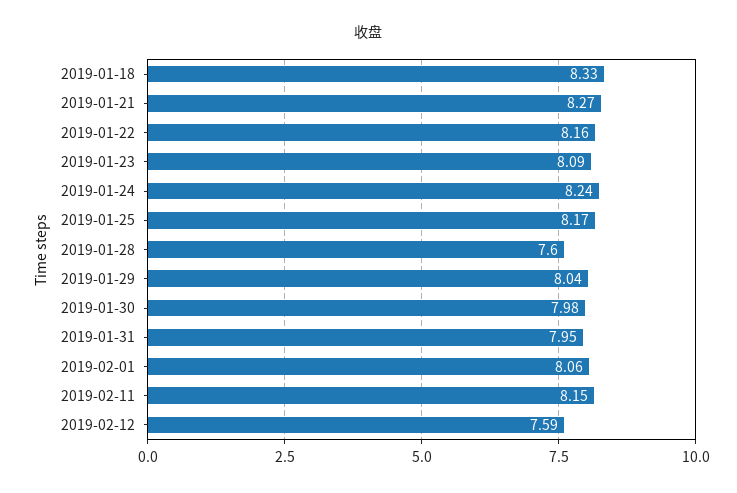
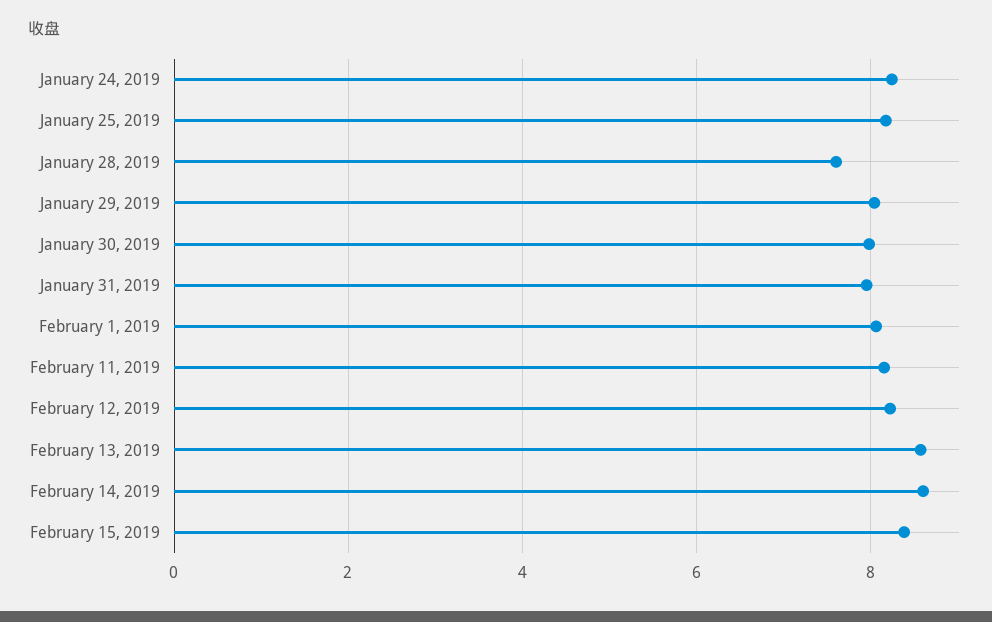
2019-01-18: 8.33 -> none
2019-01-21: 8.27 -> none
2019-01-22: 8.16 -> none
2019-01-23: 8.09 -> none
2019-02-12: 7.59 -> 8.2
February 13, 2019: none -> 8.6
February 14, 2019: none -> 8.6
February 15, 2019: none -> 8.4

